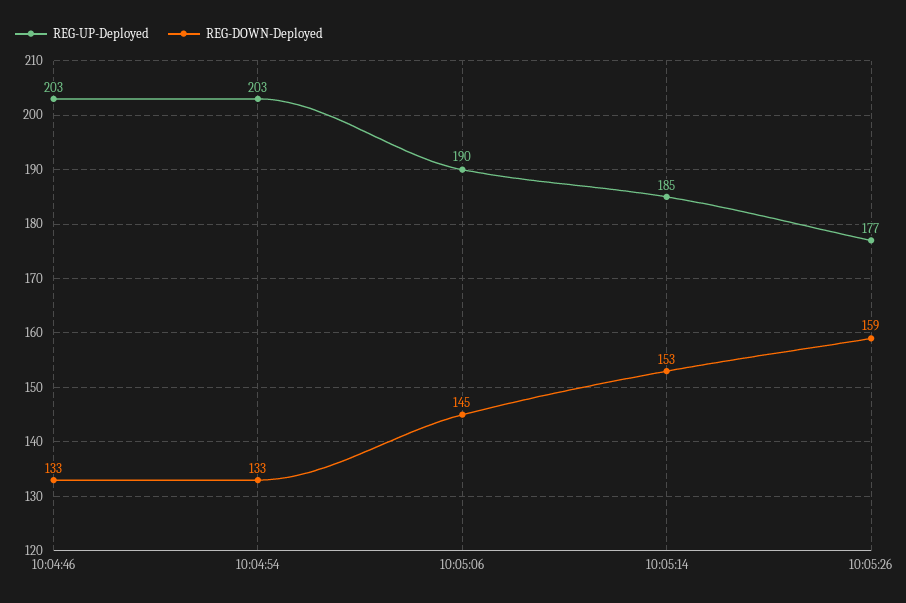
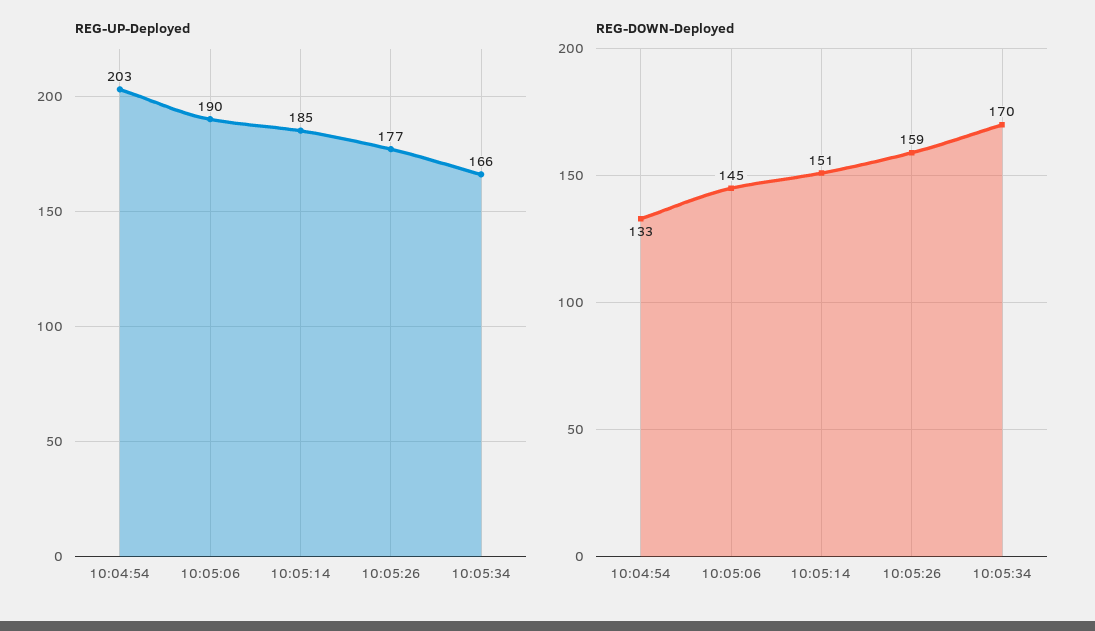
REG-UP-Deployed, 10:04:46: 203 -> none
REG-DOWN-Deployed, 10:04:46: 133 -> none
REG-DOWN-Deployed, 10:05:14: 153 -> 151
REG-UP-Deployed, 10:05:34: none -> 166
REG-DOWN-Deployed, 10:05:34: none -> 170

